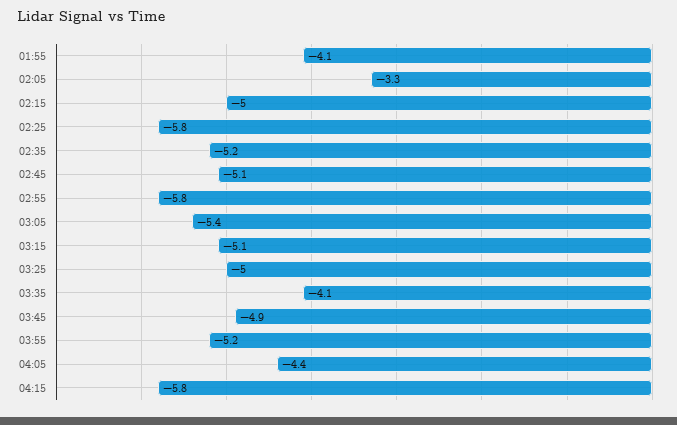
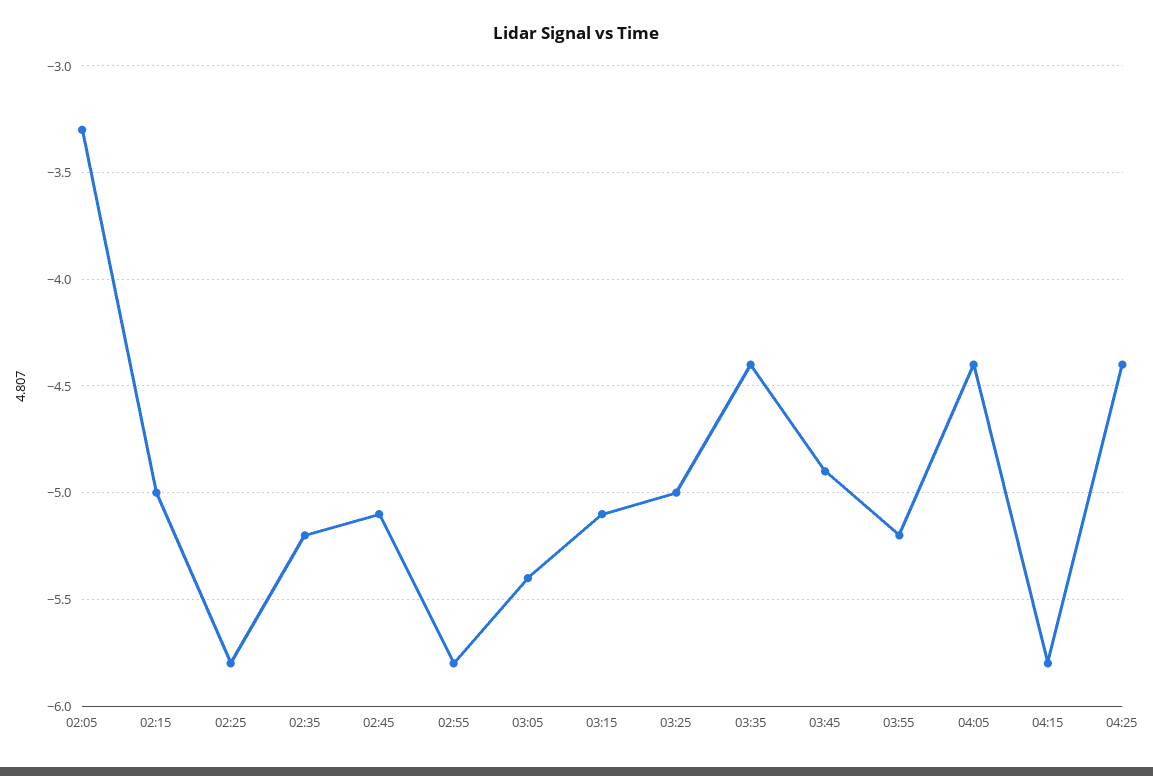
01:55: -4.1 -> none
03:35: -4.1 -> -4.4
04:25: none -> -4.4

